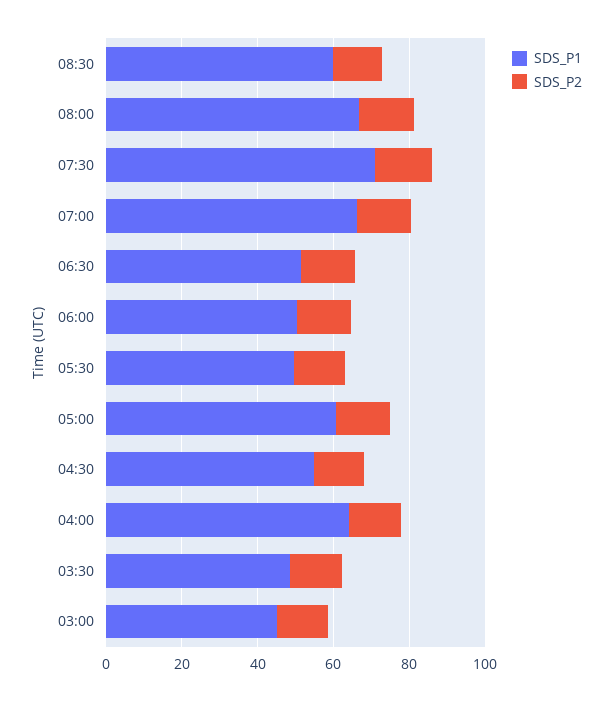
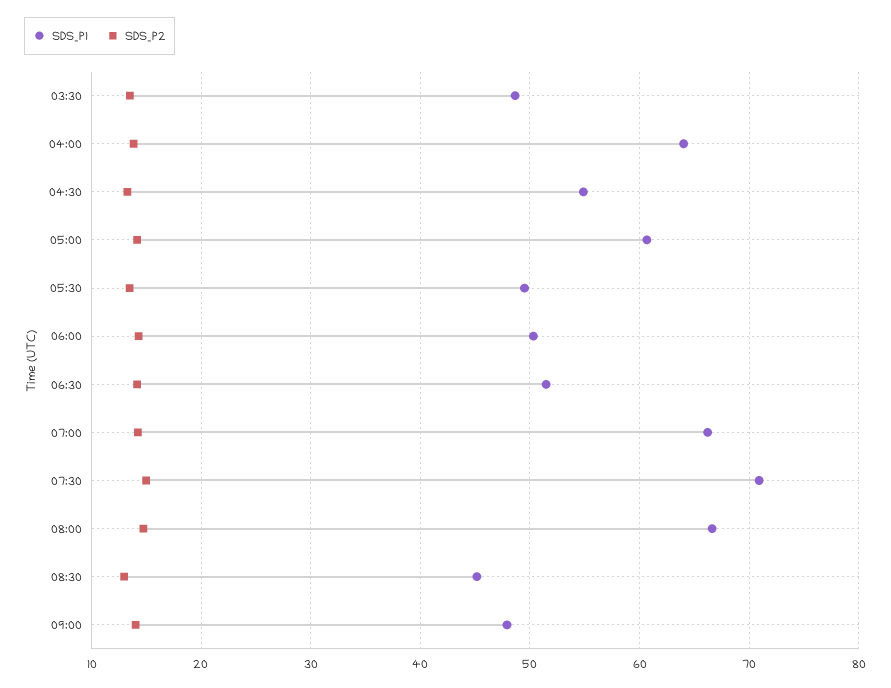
SDS_P1, 08:30: 60 -> 45
SDS_P1, 03:00: 45 -> none
SDS_P2, 03:00: 15 -> none
SDS_P1, 09:00: none -> 48
SDS_P2, 09:00: none -> 14

